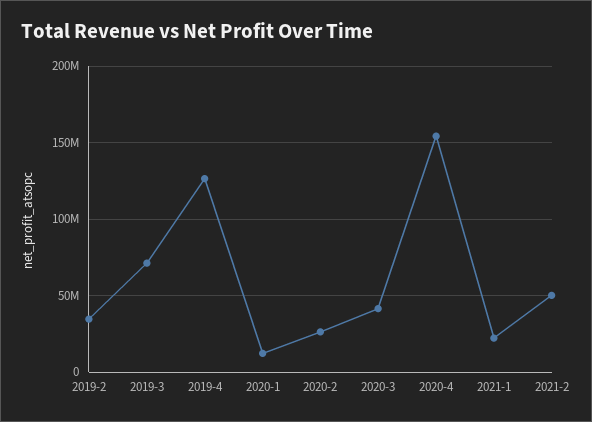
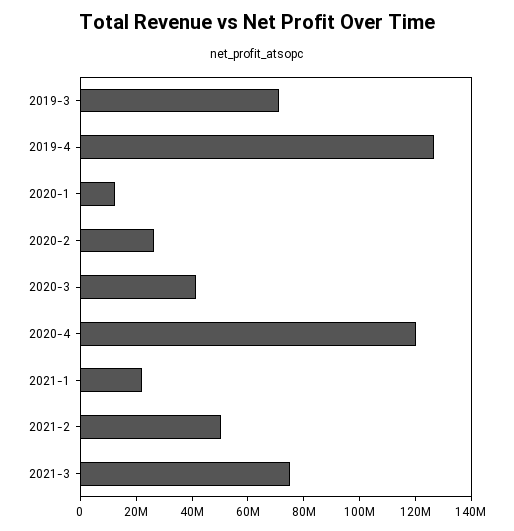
2019-2: 35000000 -> none
2020-4: 155000000 -> 120000000
2021-3: none -> 75000000

